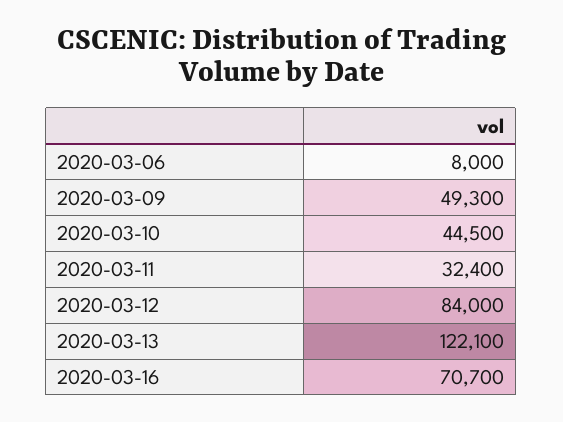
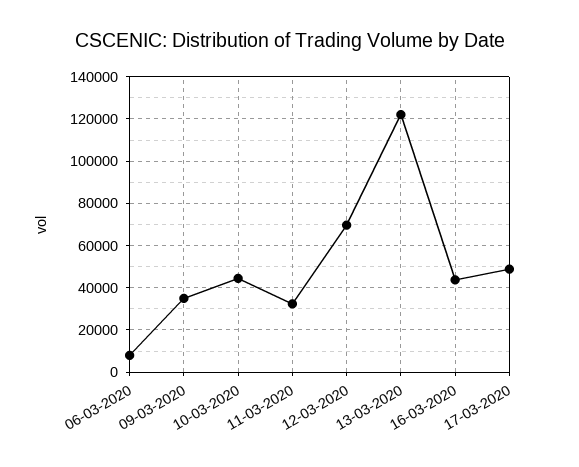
2020-03-09: 49300 -> 35000
2020-03-12: 84000 -> 70000
2020-03-16: 70700 -> 45000
17-03-2020: none -> 50000

